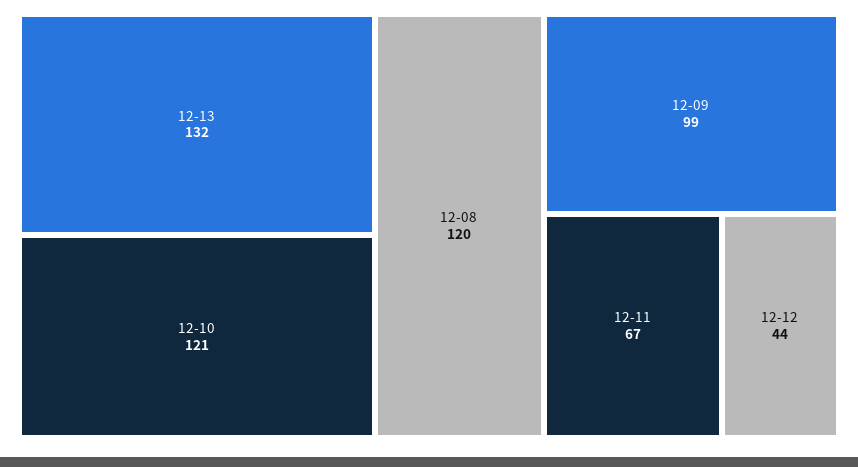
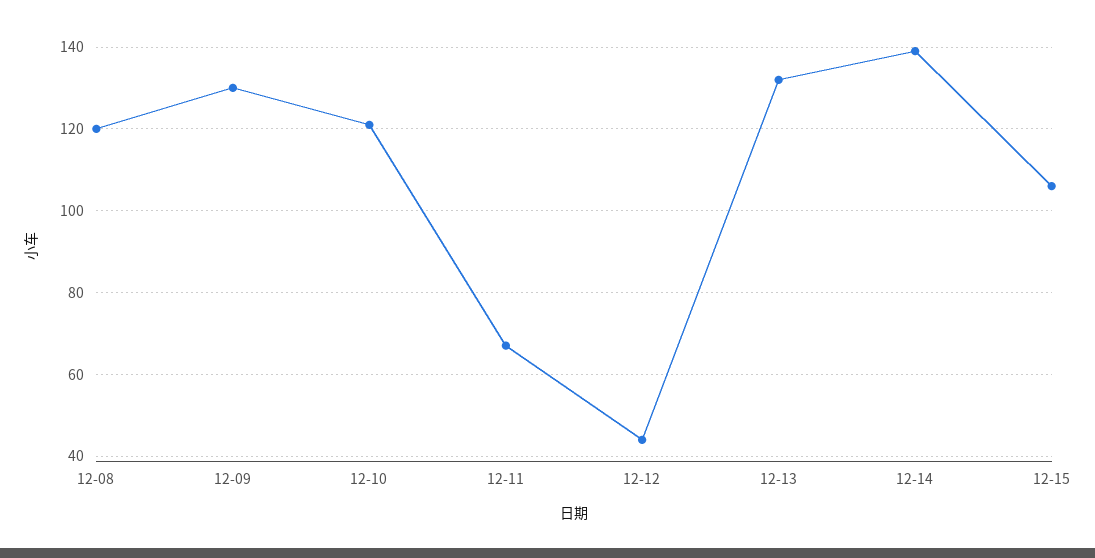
12-09: 99 -> 130
12-14: none -> 140
12-15: none -> 105

